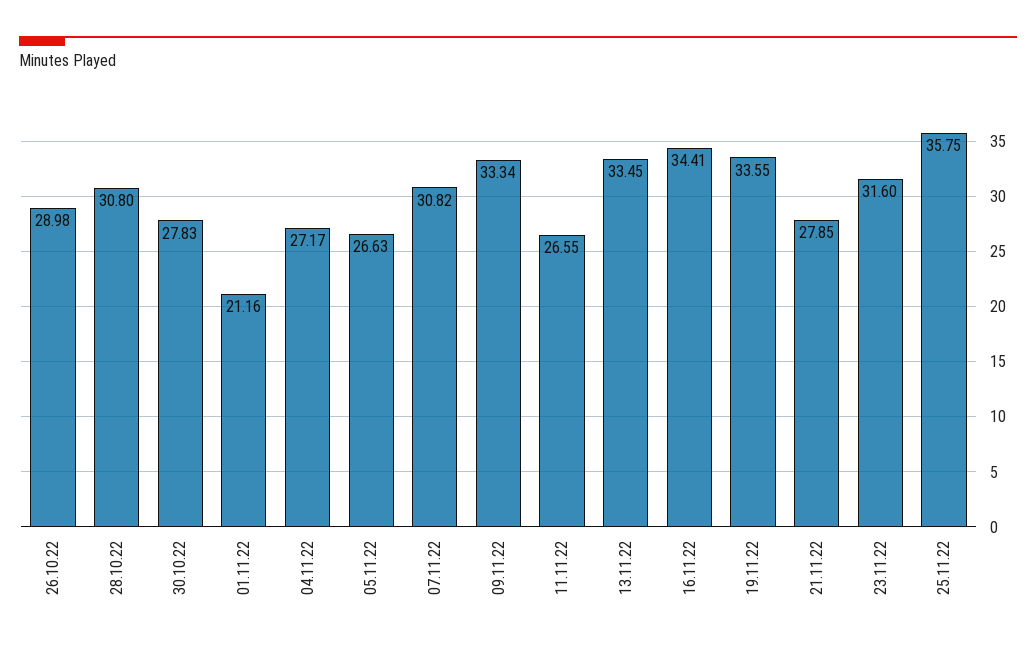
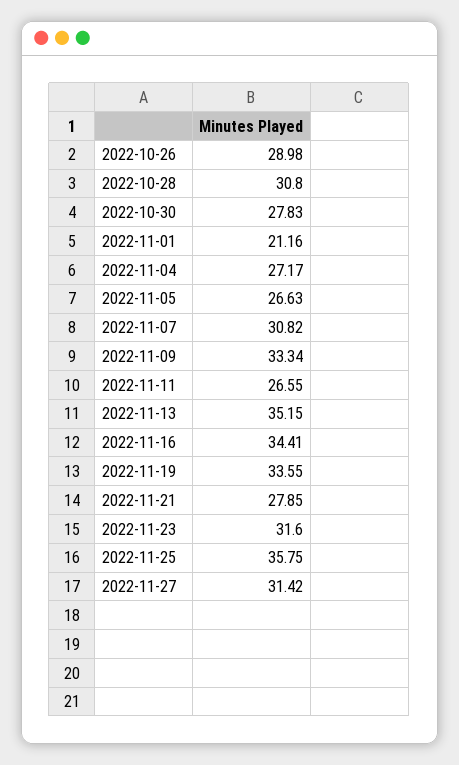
13.11.22: 33.45 -> 35.15
2022-11-27: none -> 31.42

